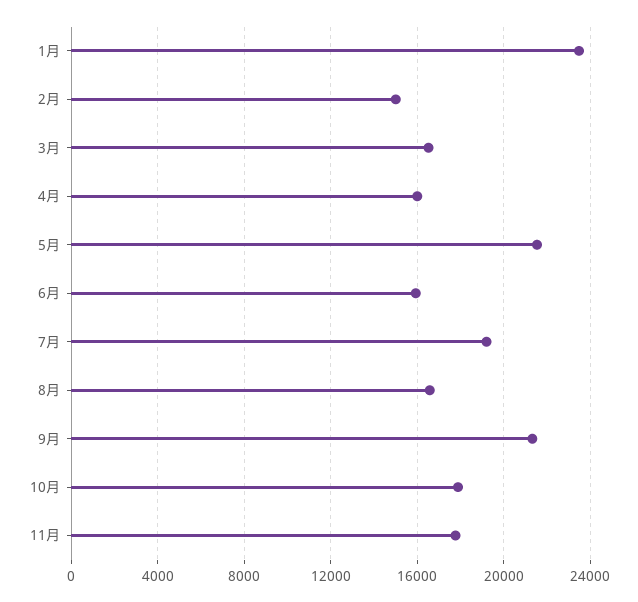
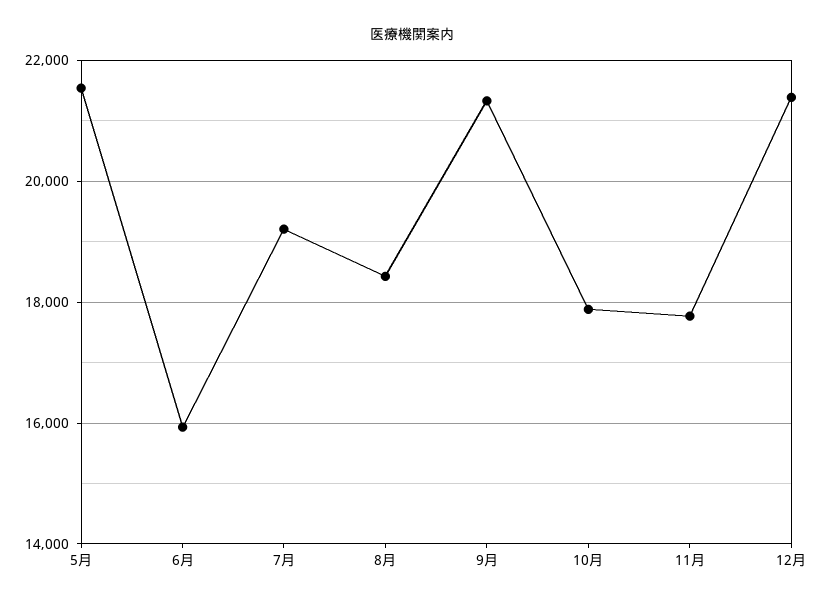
1月: 23500 -> none
2月: 15000 -> none
3月: 16500 -> none
4月: 16000 -> none
8月: 16500 -> 18400
12月: none -> 21400

